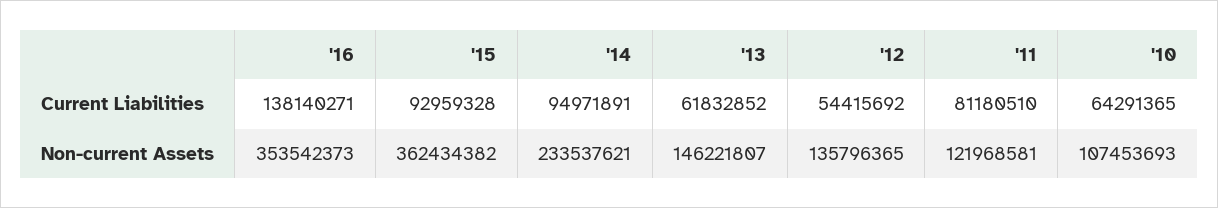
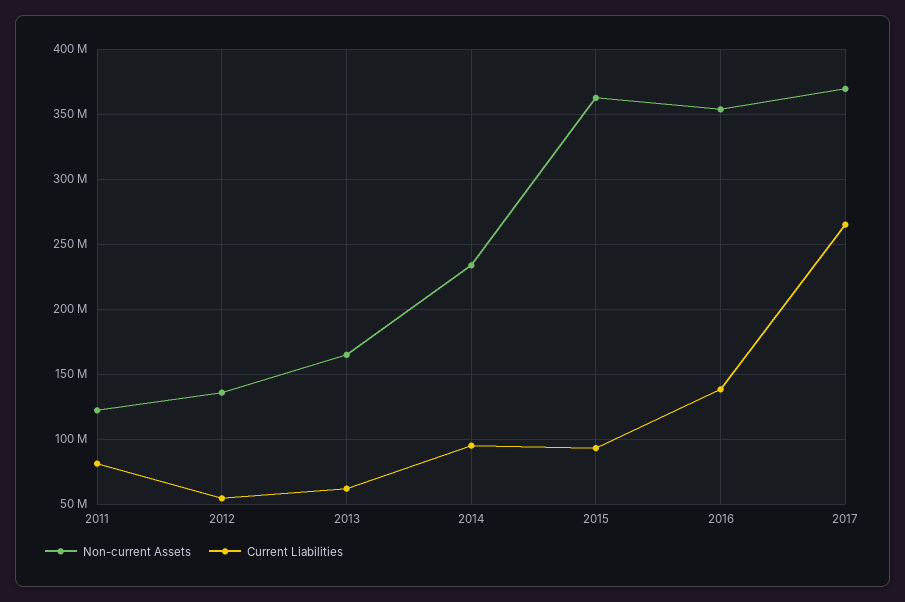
Current Liabilities, '10: 64291365 -> none
Non-current Assets, '13: 146221807 -> 165000000
Non-current Assets, '10: 107453693 -> none
Non-current Assets, 2017: none -> 370000000
Current Liabilities, 2017: none -> 265000000

